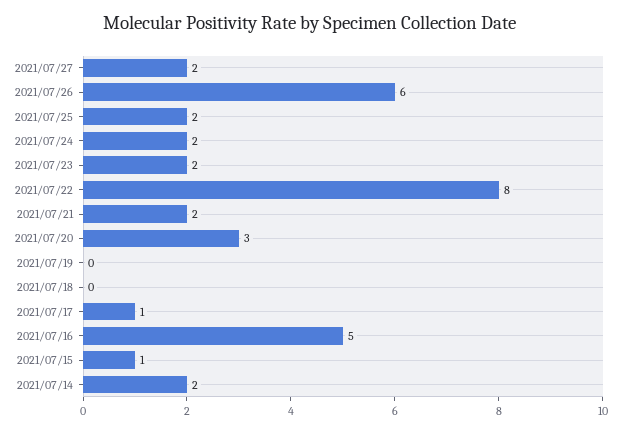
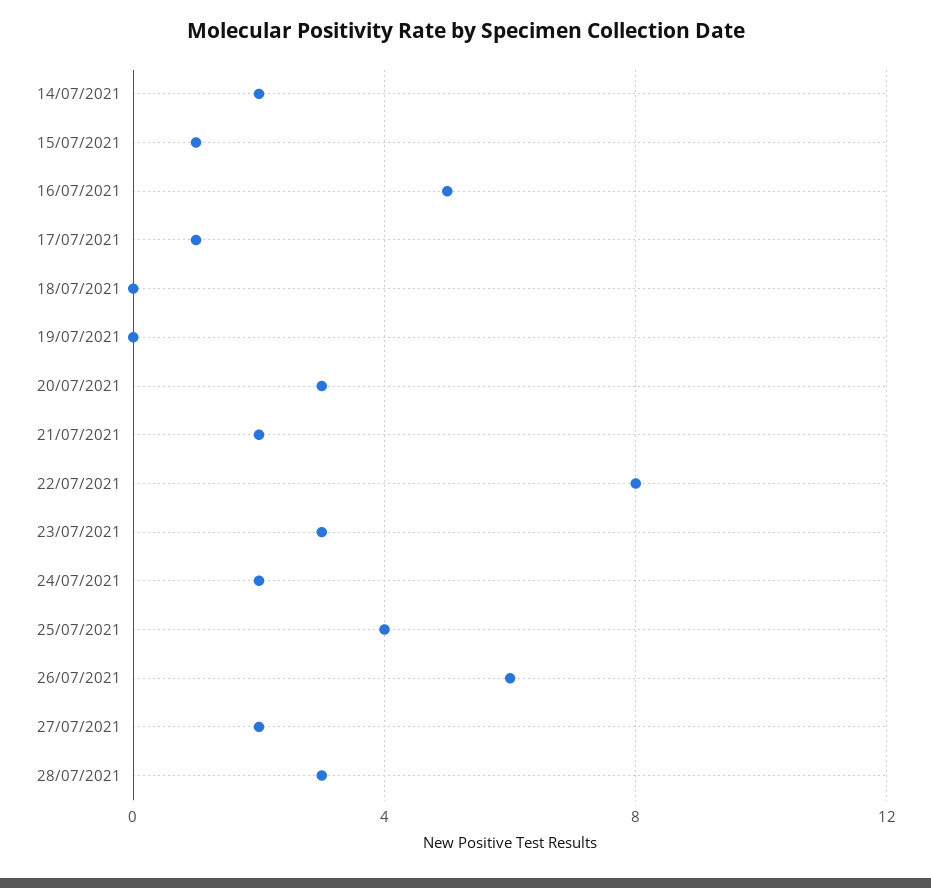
2021/07/25: 2 -> 4
2021/07/23: 2 -> 3
28/07/2021: none -> 3

